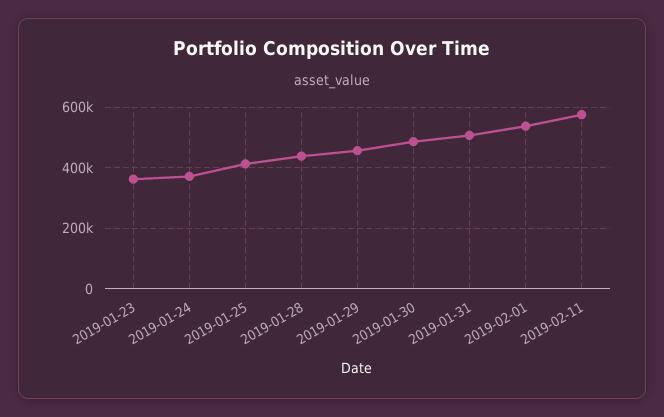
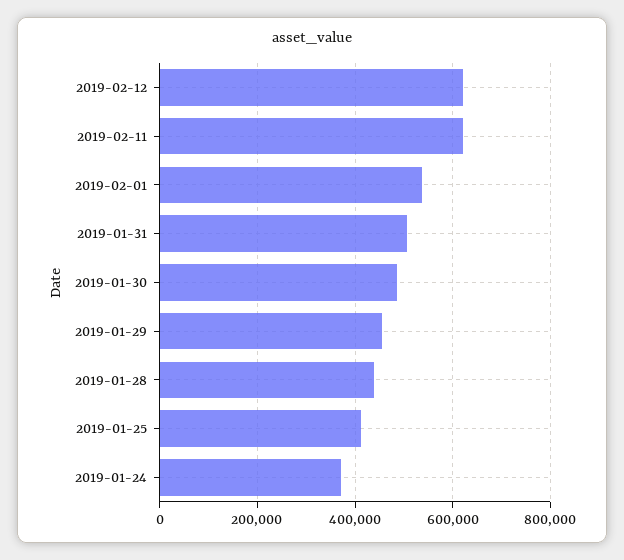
2019-01-23: 360000 -> none
2019-02-11: 580000 -> 620000
2019-02-12: none -> 620000

